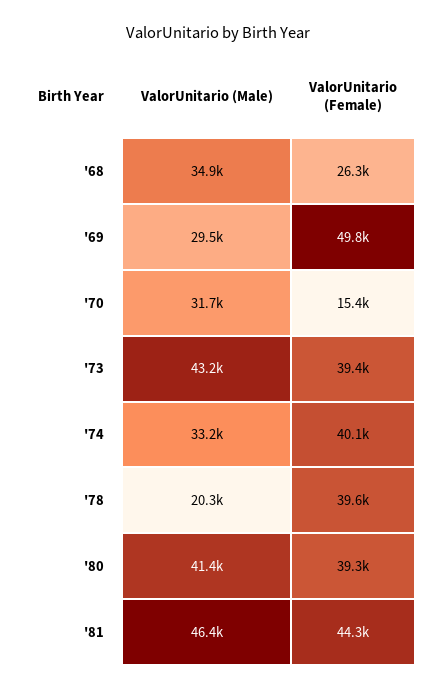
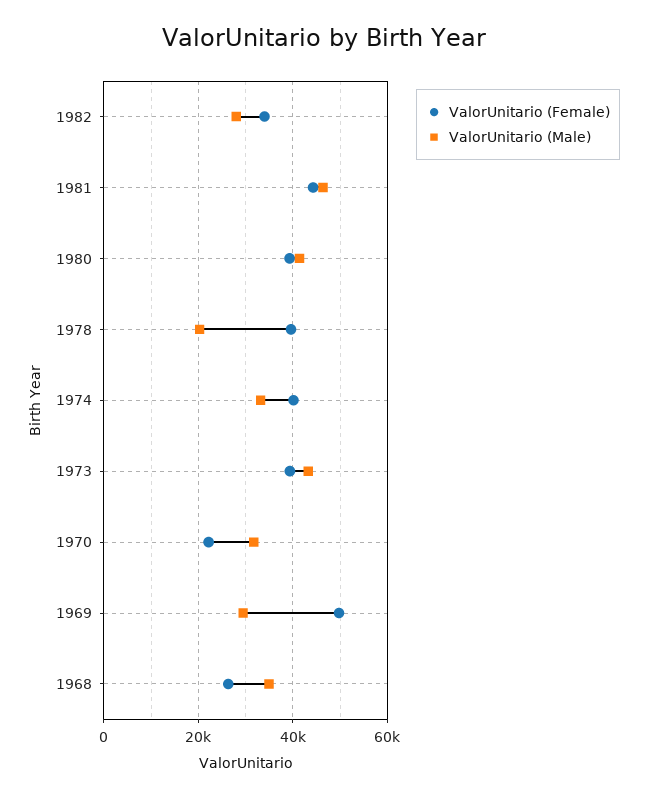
ValorUnitario (Female), '70: 15400 -> 22000
ValorUnitario (Female), 1982: none -> 34000
ValorUnitario (Male), 1982: none -> 28000

